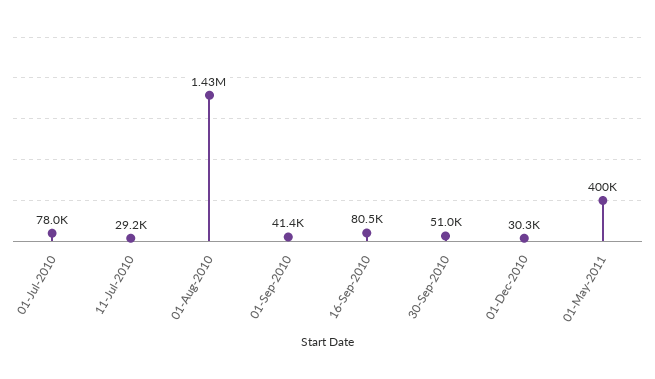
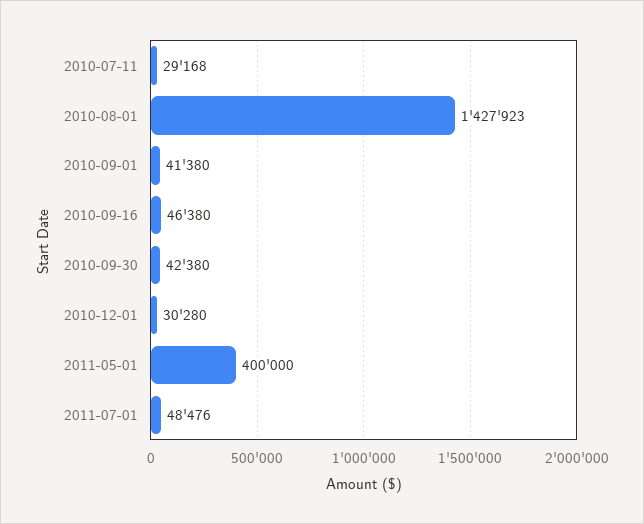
01-Jul-2010: 78000 -> none
16-Sep-2010: 80500 -> 46380
30-Sep-2010: 51000 -> 42380
2011-07-01: none -> 48476

